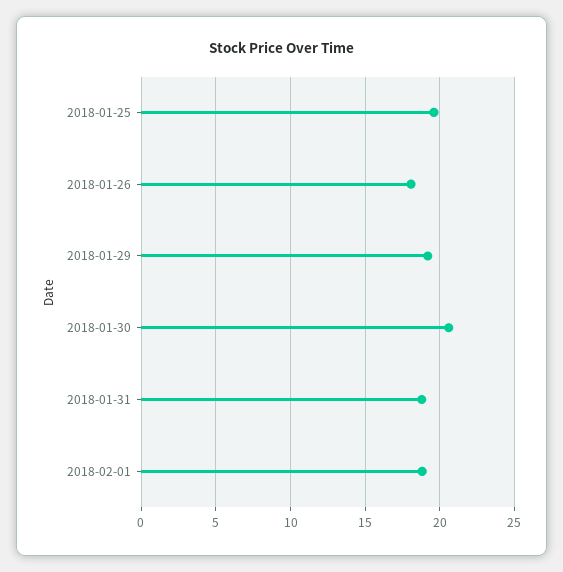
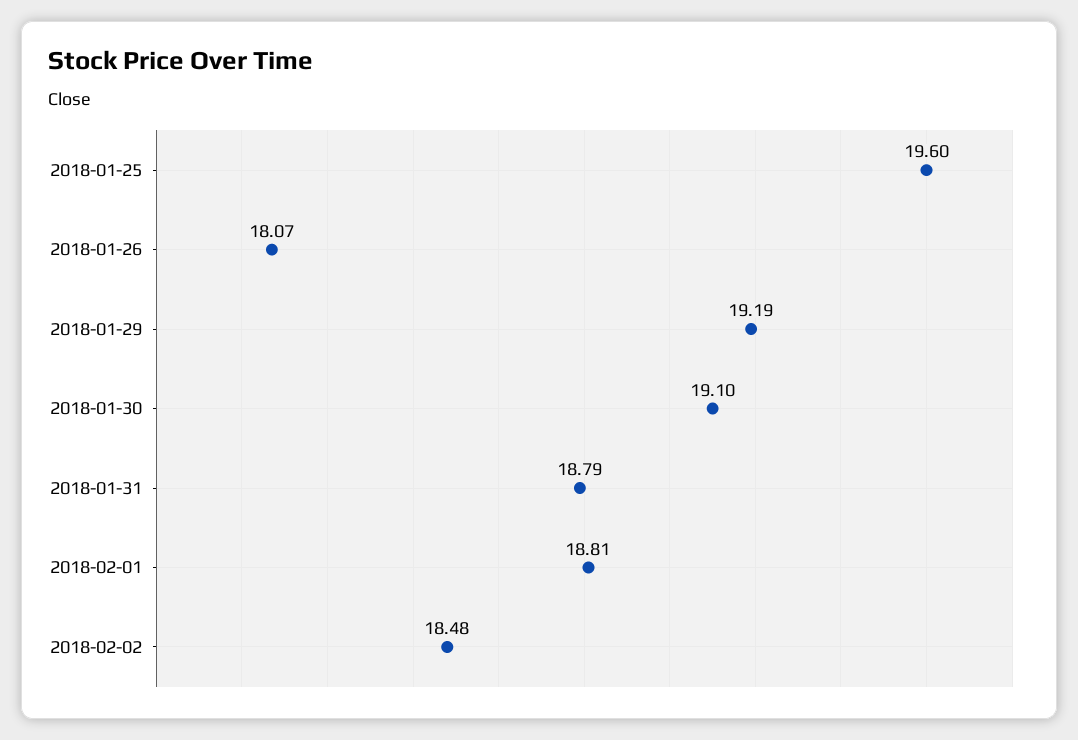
2018-01-30: 20.5 -> 19.1
2018-02-02: none -> 18.48

